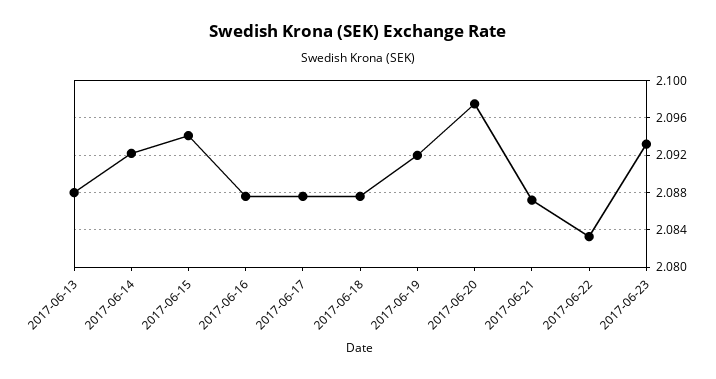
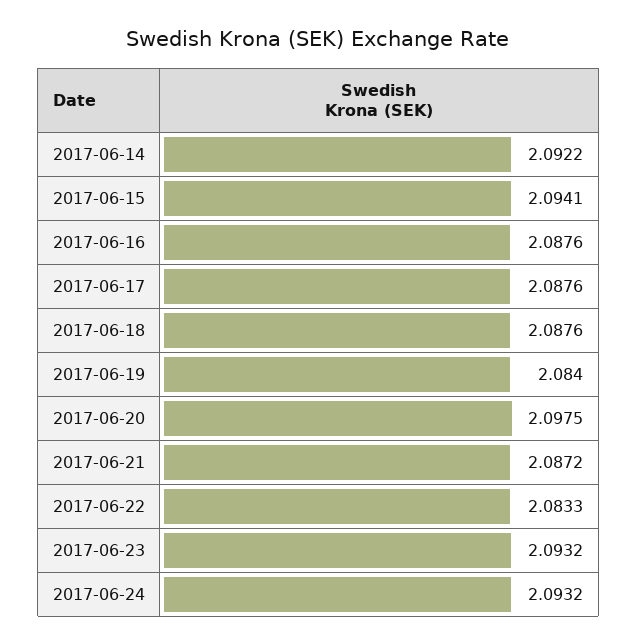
2017-06-13: 2.088 -> none
2017-06-19: 2.092 -> 2.084
2017-06-24: none -> 2.0932

